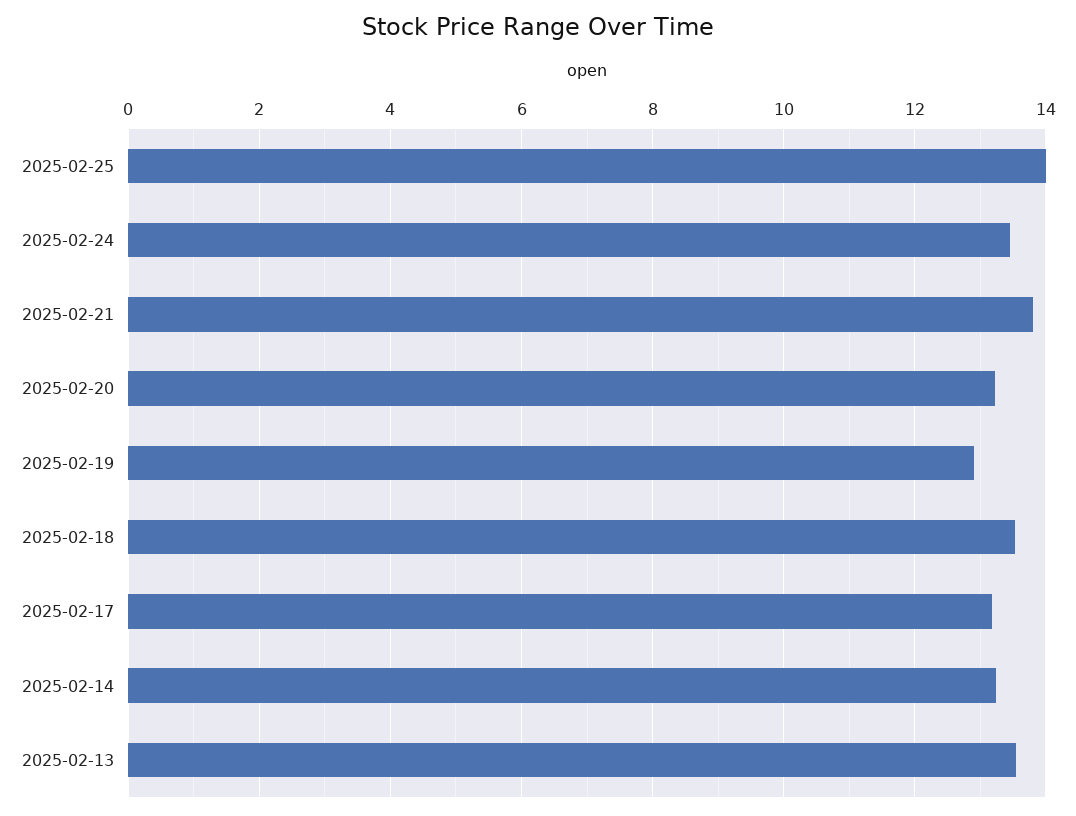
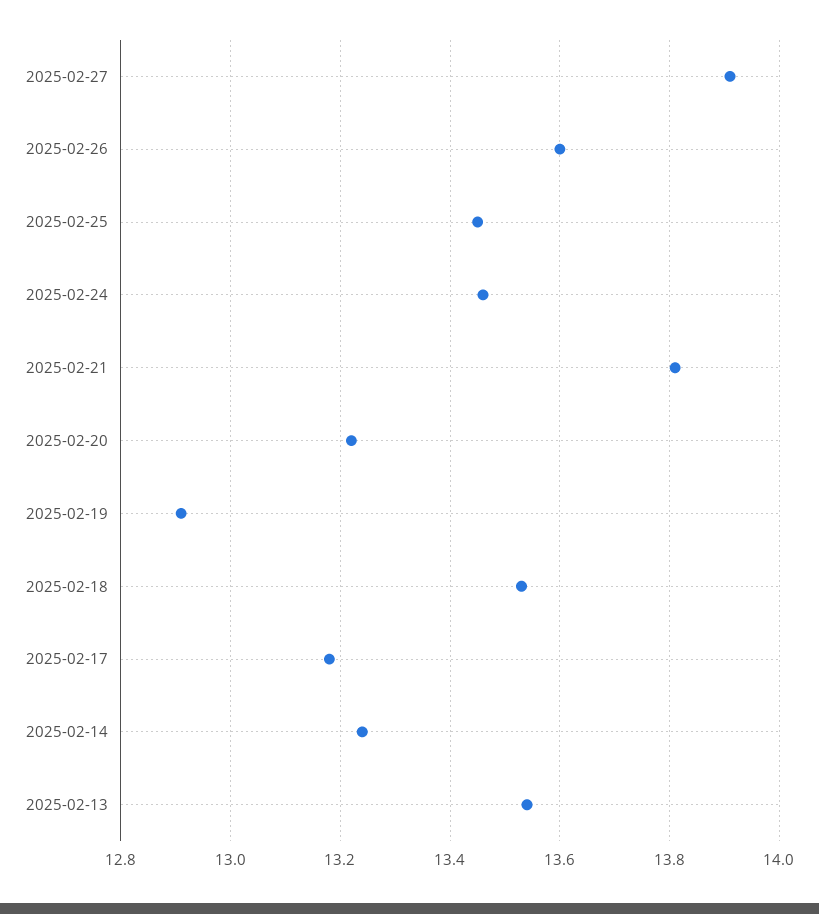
2025-02-25: 14 -> 13.45
2025-02-27: none -> 13.9
2025-02-26: none -> 13.6

